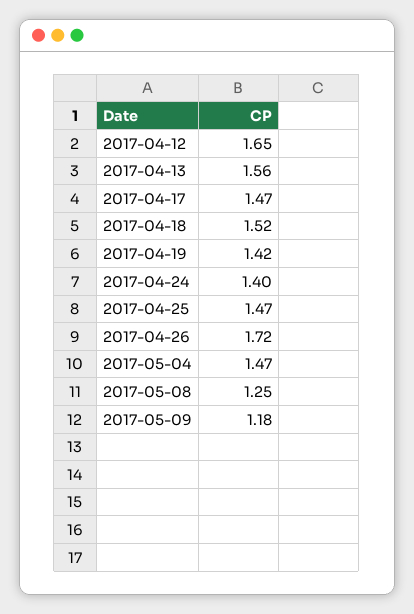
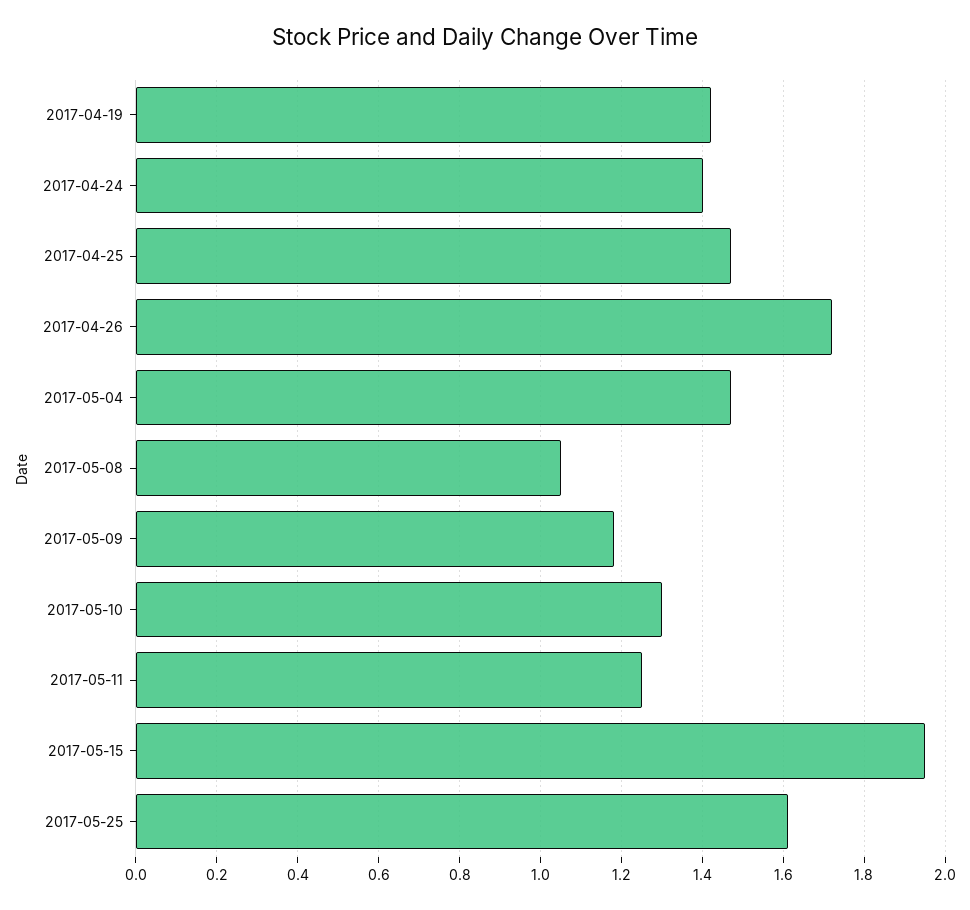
2017-04-12: 1.65 -> none
2017-04-13: 1.56 -> none
2017-04-17: 1.47 -> none
2017-04-18: 1.52 -> none
2017-05-08: 1.25 -> 1.05
2017-05-10: none -> 1.3
2017-05-11: none -> 1.25
2017-05-15: none -> 1.95
2017-05-25: none -> 1.6

